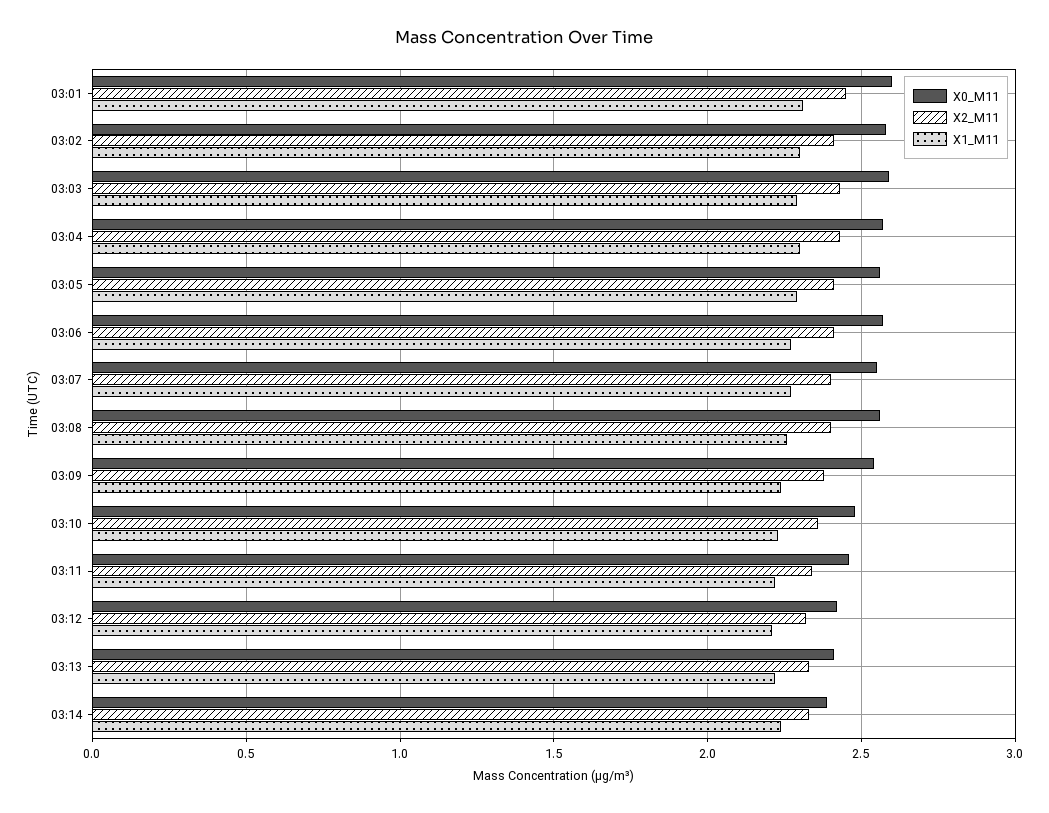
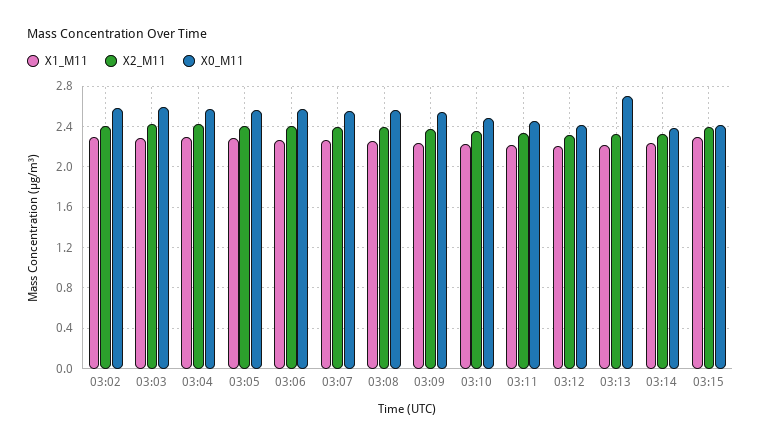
X0_M11, 03:01: 2.6 -> none
X2_M11, 03:01: 2.45 -> none
X1_M11, 03:01: 2.3 -> none
X0_M11, 03:13: 2.4 -> 2.7
X1_M11, 03:15: none -> 2.3
X2_M11, 03:15: none -> 2.4
X0_M11, 03:15: none -> 2.4

